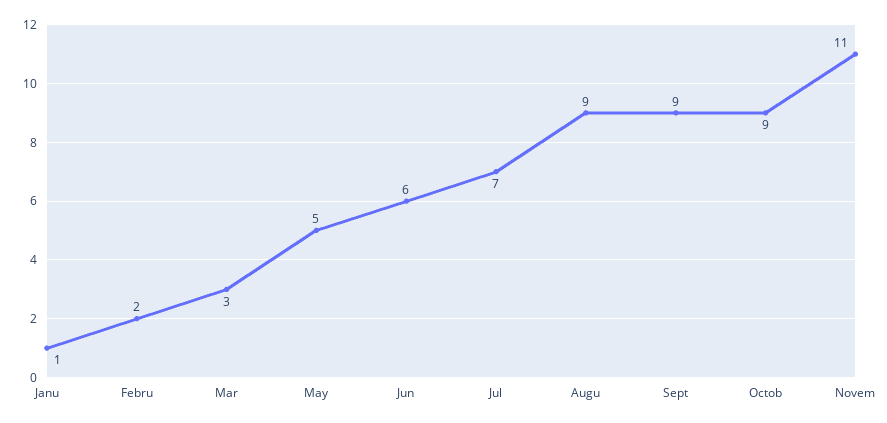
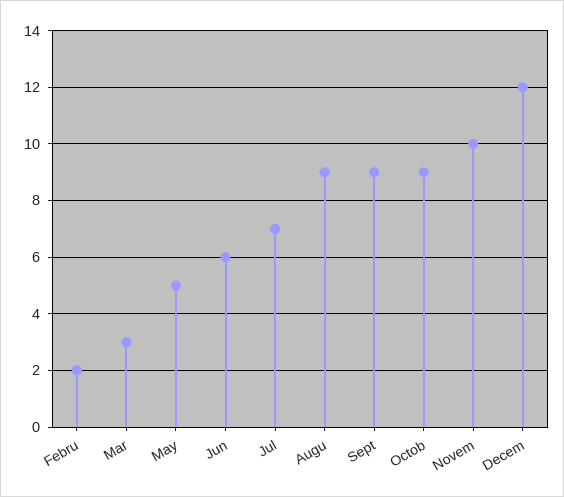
Janu: 1 -> none
Novem: 11 -> 10
Decem: none -> 12

